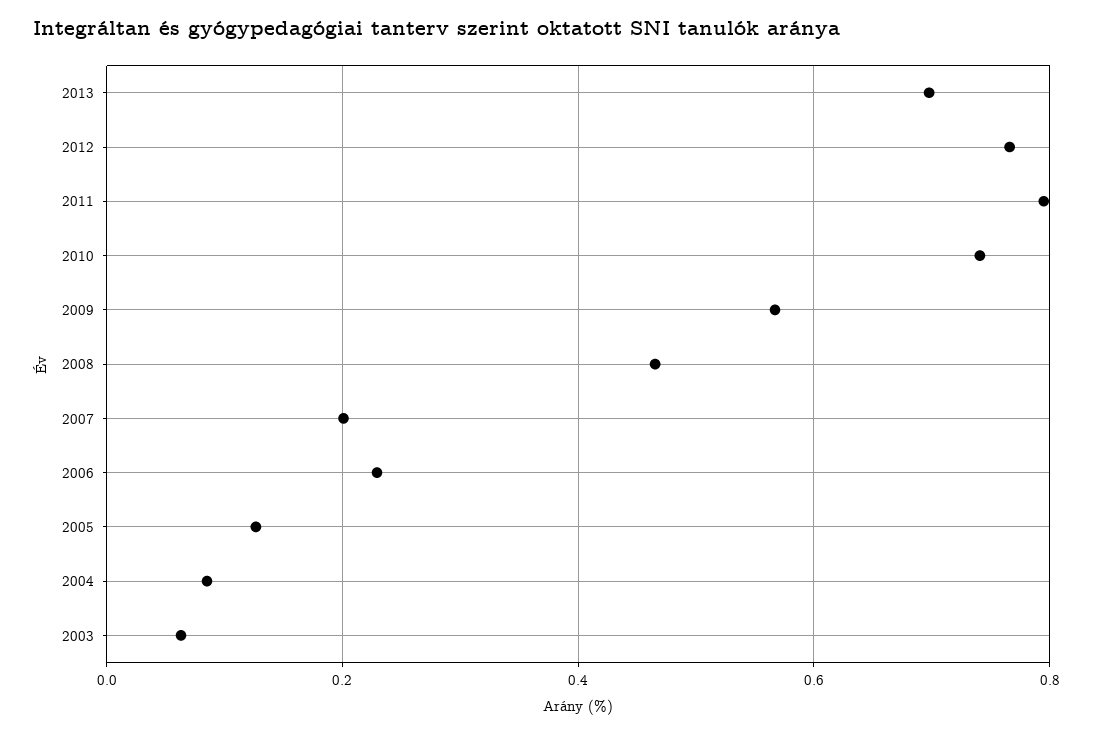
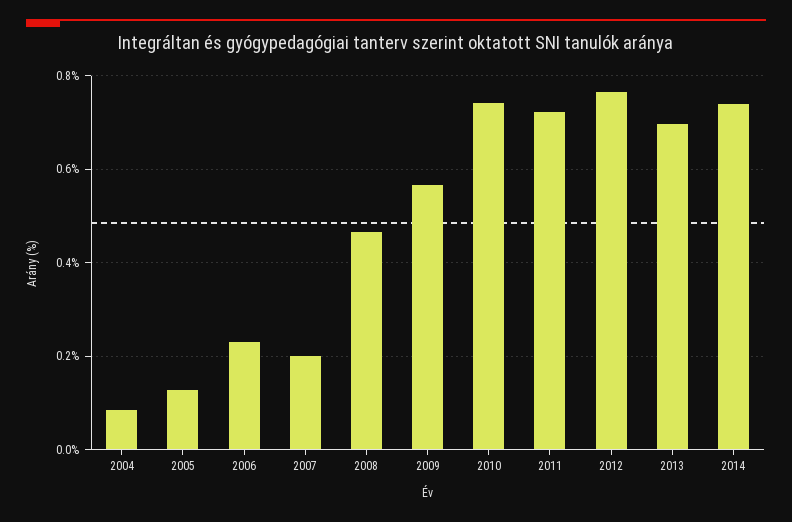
2011: 0.8 -> 0.72
2003: 0.06 -> none
2014: none -> 0.74

